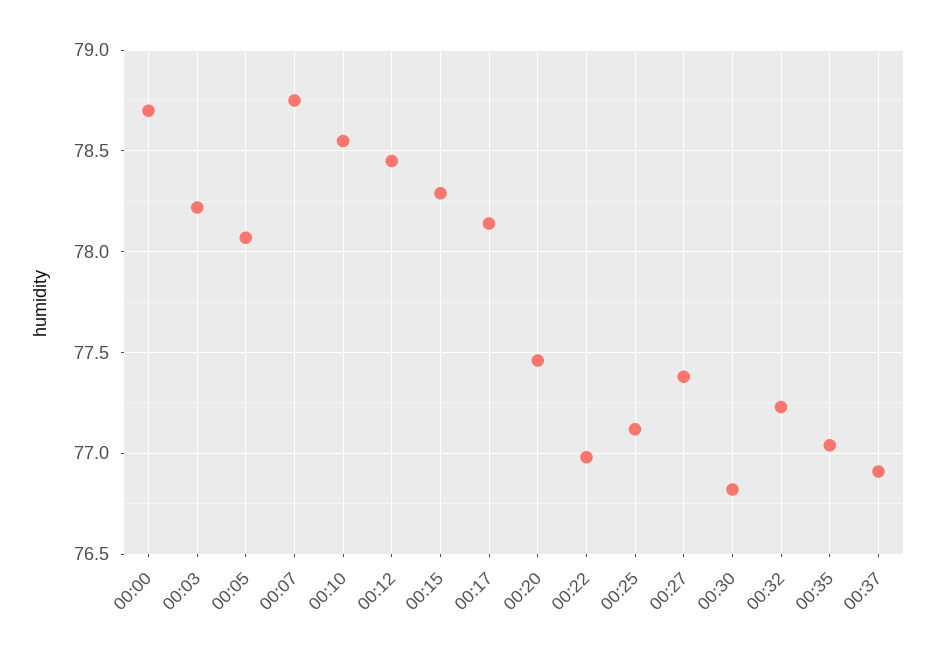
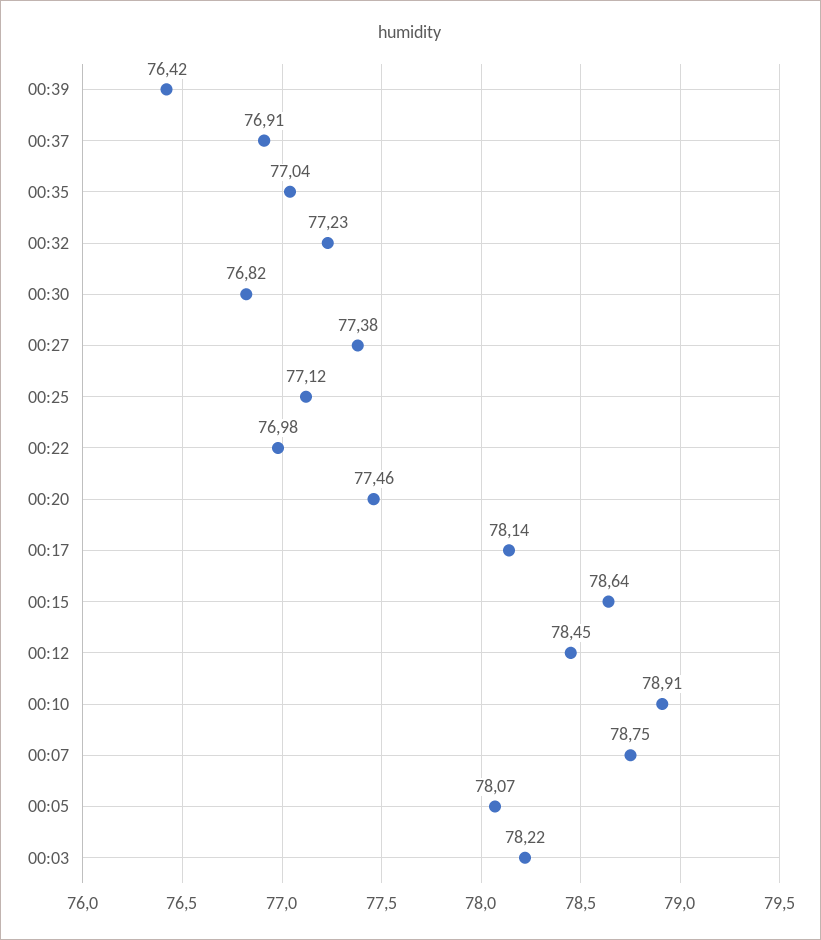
00:00: 78.7 -> none
00:10: 78.55 -> 78.91
00:15: 78.3 -> 78.64
00:39: none -> 76.42

